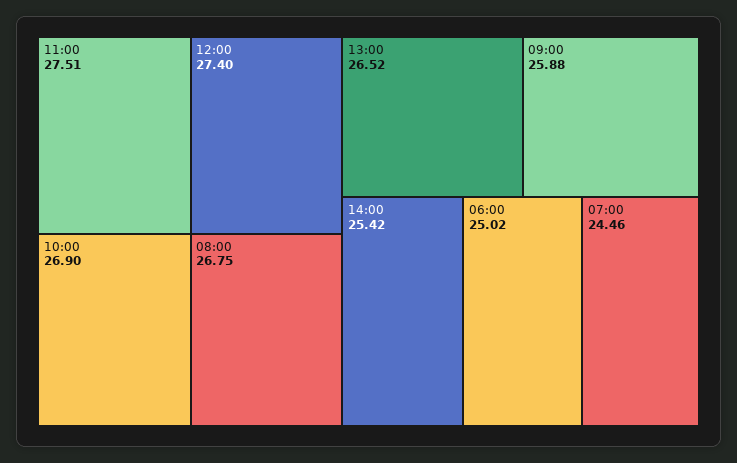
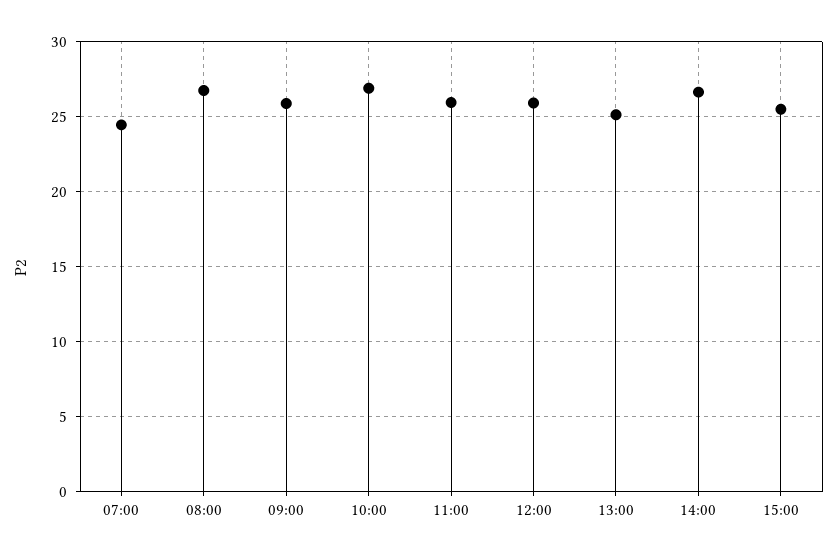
11:00: 27.51 -> 26
12:00: 27.4 -> 26
13:00: 26.52 -> 25
14:00: 25.42 -> 26.5
06:00: 25.02 -> none
15:00: none -> 25.5

